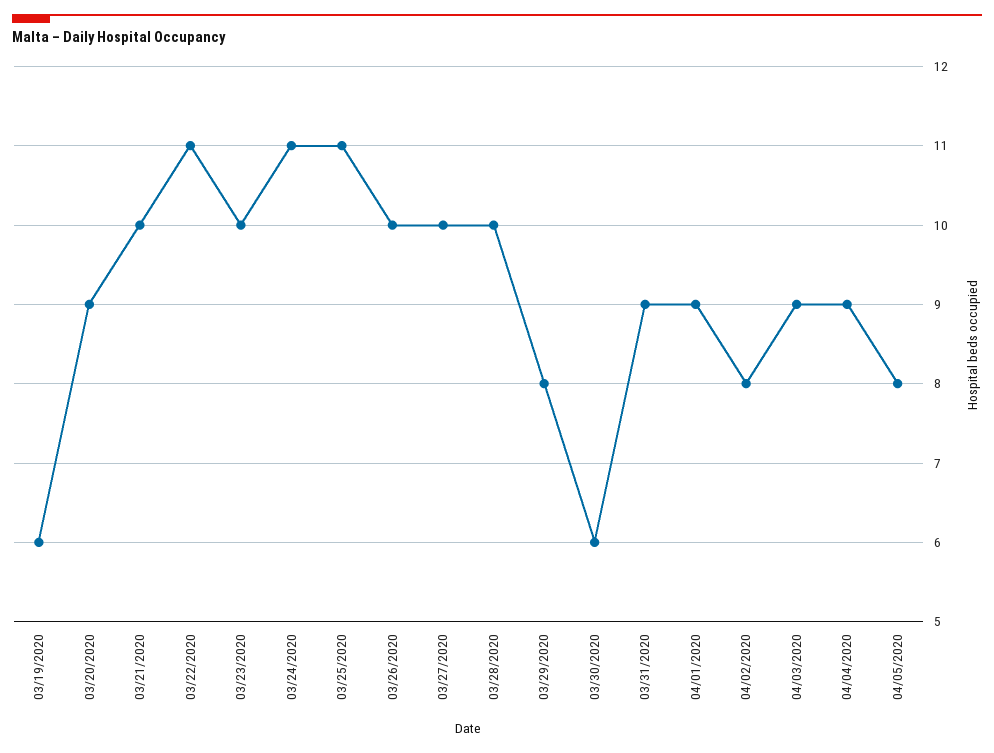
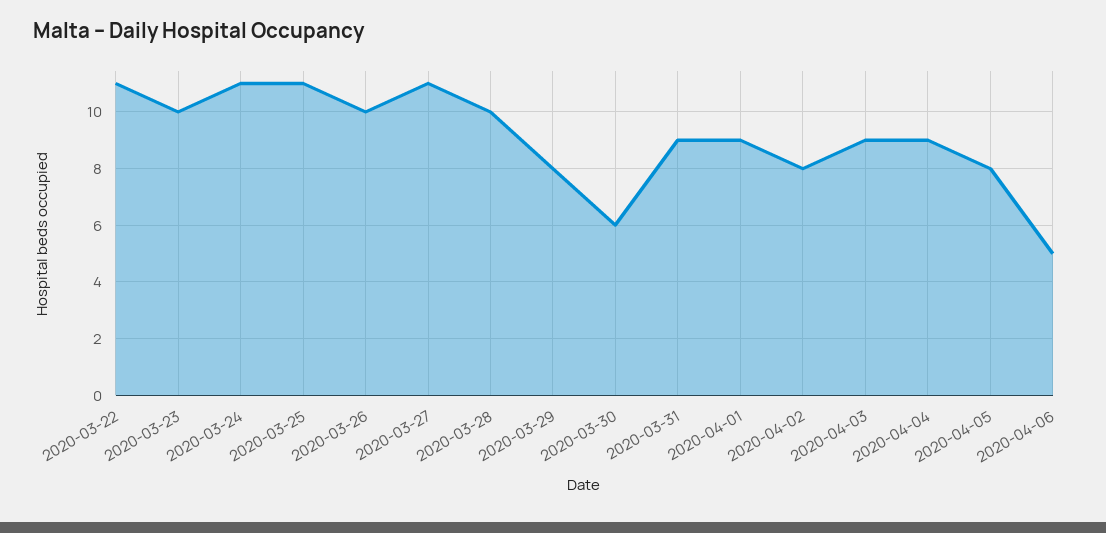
03/19/2020: 6 -> none
03/20/2020: 9 -> none
03/21/2020: 10 -> none
03/27/2020: 10 -> 11
2020-04-06: none -> 5

